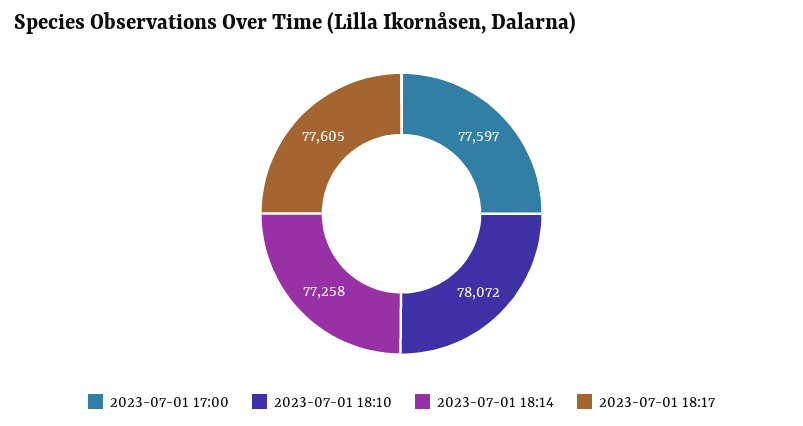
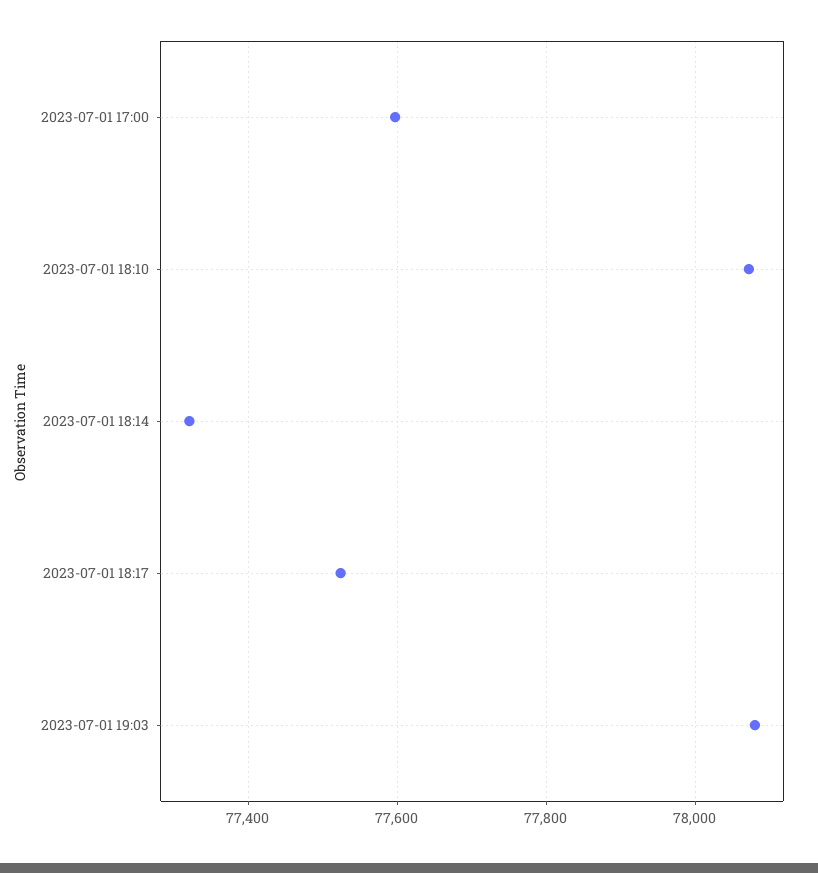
2023-07-01 18:14: 77258 -> 77320
2023-07-01 18:17: 77605 -> 77520
2023-07-01 19:03: none -> 78080

